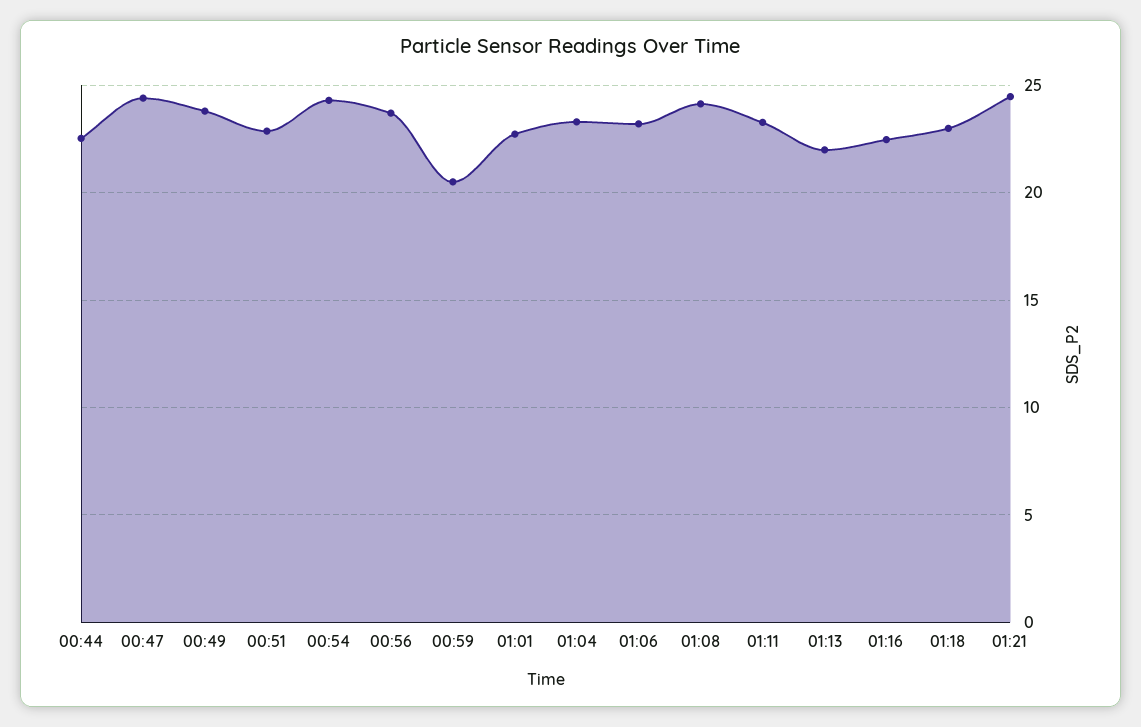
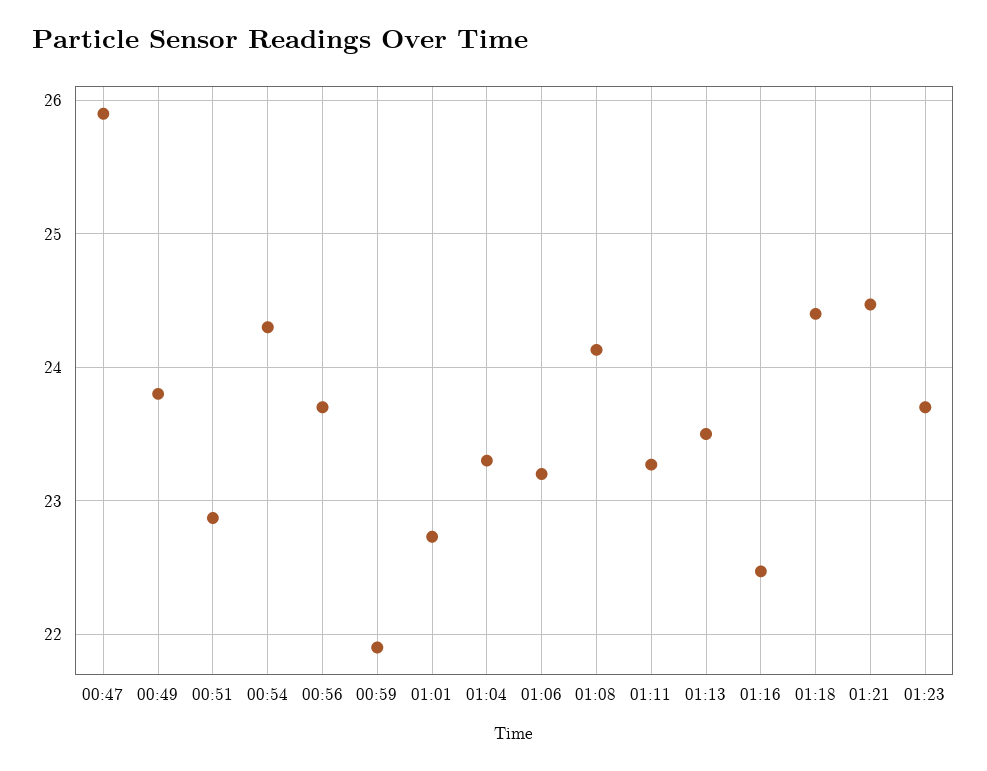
00:44: 22.5 -> none
00:47: 24.5 -> 25.9
00:59: 20.5 -> 21.9
01:13: 22 -> 23.5
01:18: 23 -> 24.4
01:23: none -> 23.7

